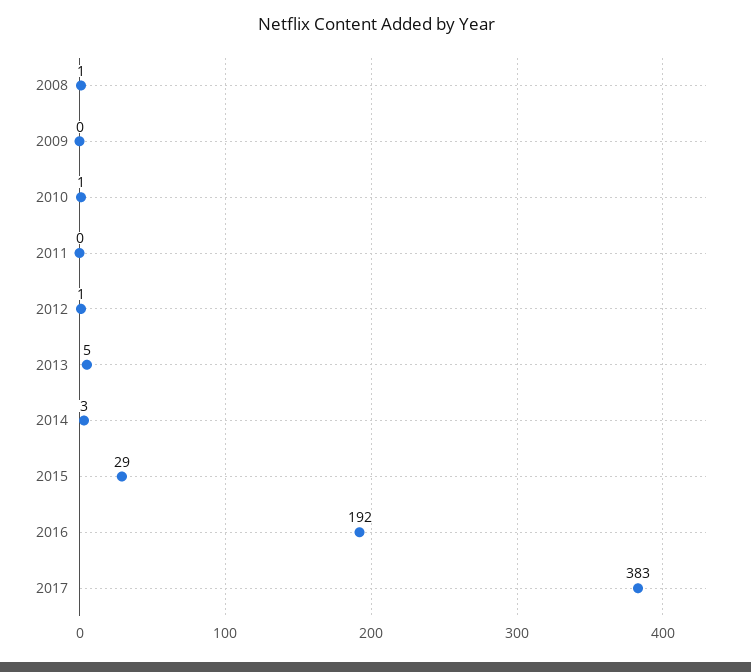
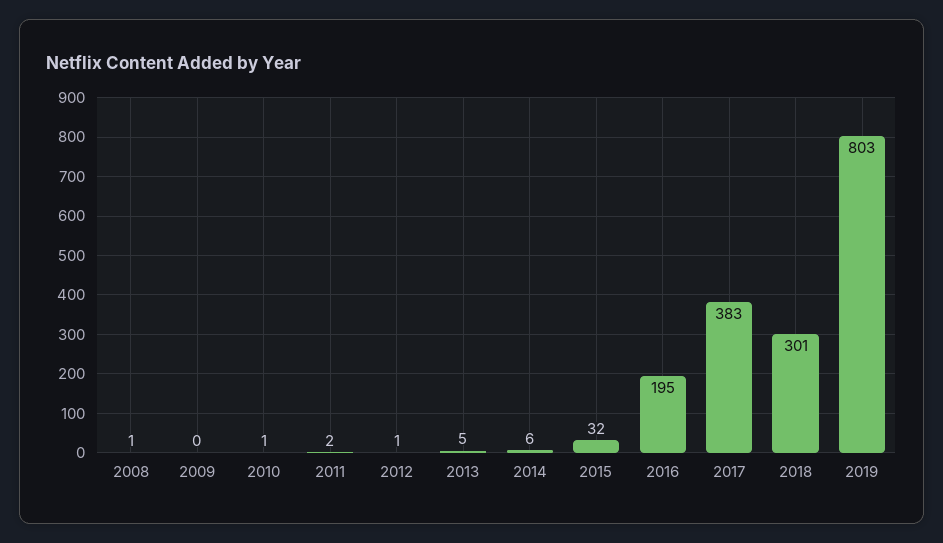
2011: 0 -> 2
2014: 3 -> 6
2015: 29 -> 32
2016: 192 -> 195
2018: none -> 301
2019: none -> 803

